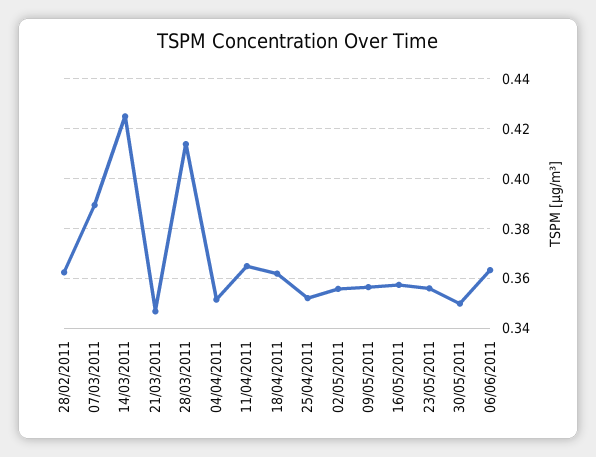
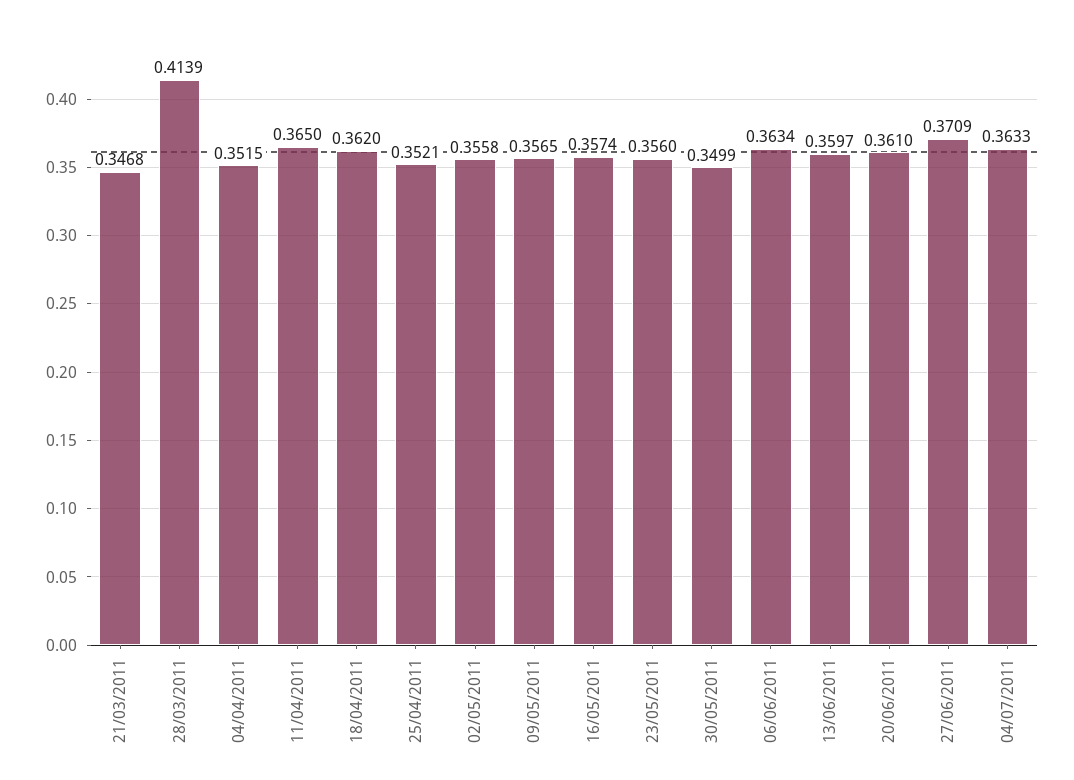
28/02/2011: 0.3625 -> none
07/03/2011: 0.39 -> none
14/03/2011: 0.425 -> none
13/06/2011: none -> 0.3597
20/06/2011: none -> 0.361
27/06/2011: none -> 0.3709
04/07/2011: none -> 0.3633

